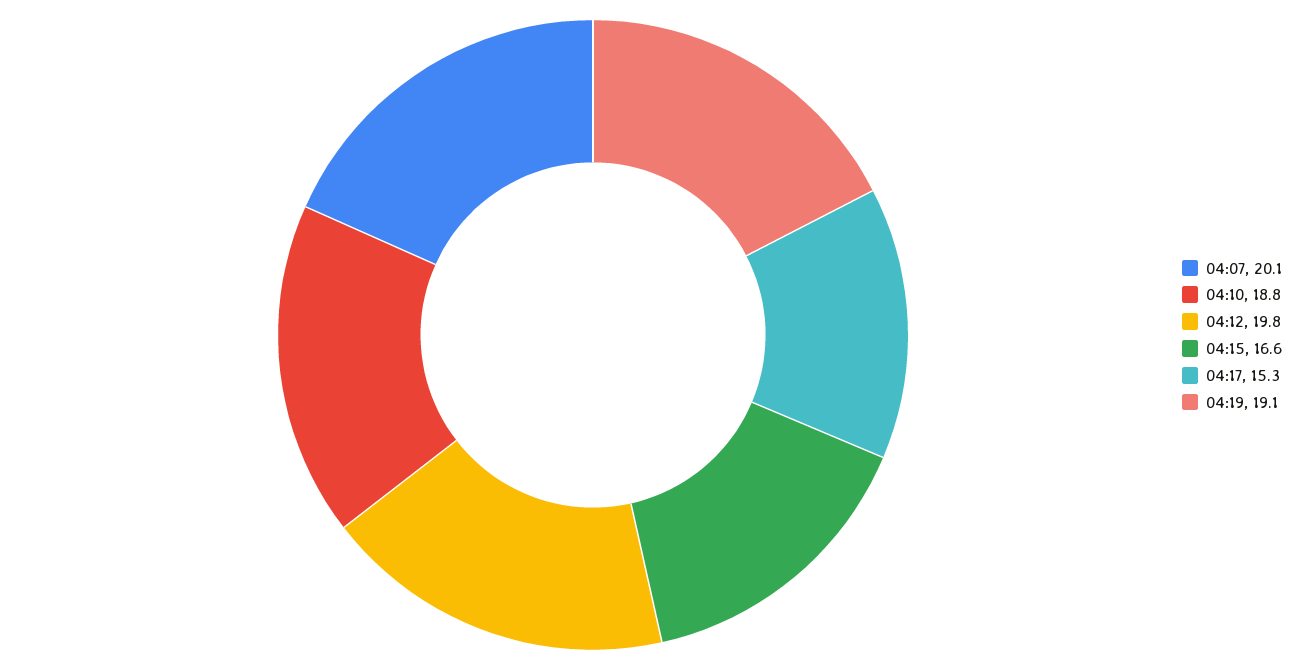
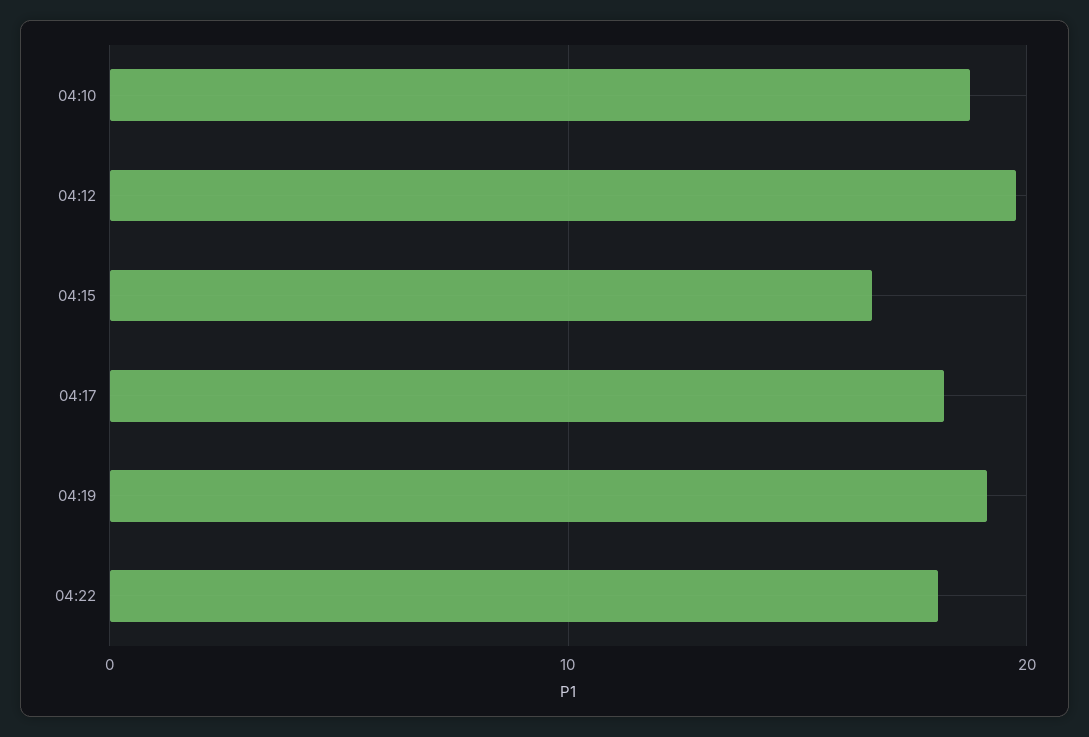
04:07: 20.1 -> none
04:17: 15.3 -> 18
04:22: none -> 18

